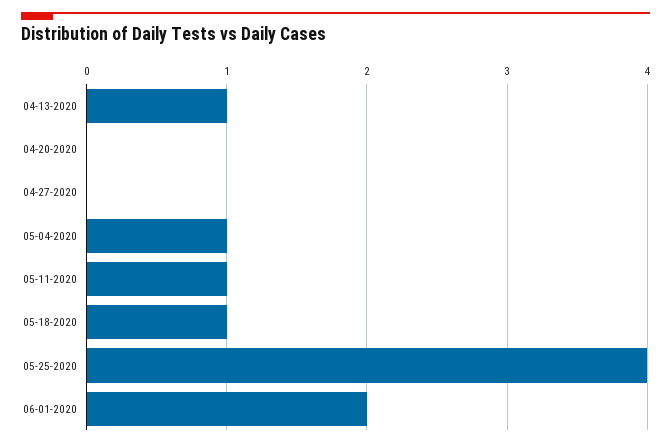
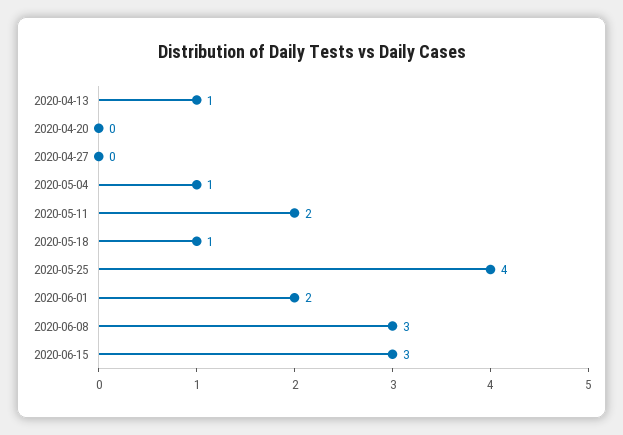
05-11-2020: 1 -> 2
2020-06-08: none -> 3
2020-06-15: none -> 3

